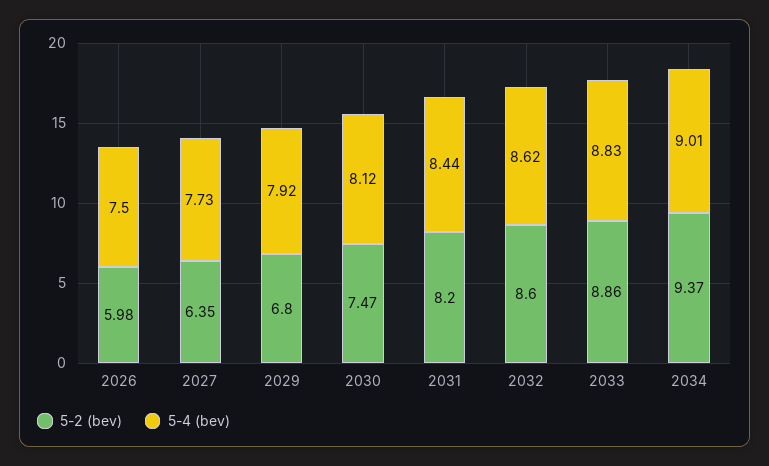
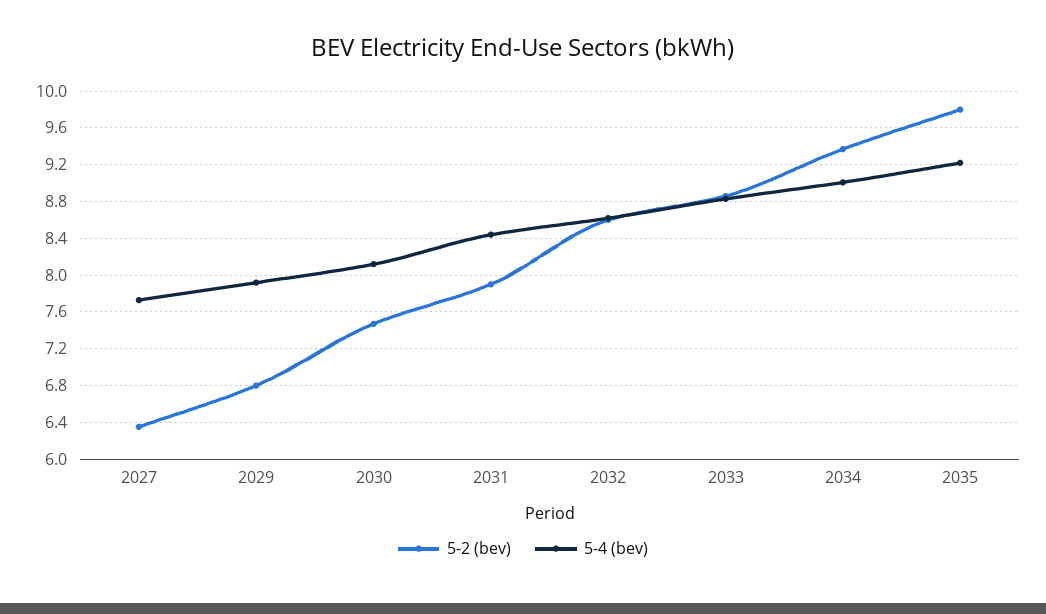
5-2 (bev), 2026: 5.98 -> none
5-4 (bev), 2026: 7.5 -> none
5-2 (bev), 2031: 8.2 -> 7.9
5-2 (bev), 2035: none -> 9.8
5-4 (bev), 2035: none -> 9.2

